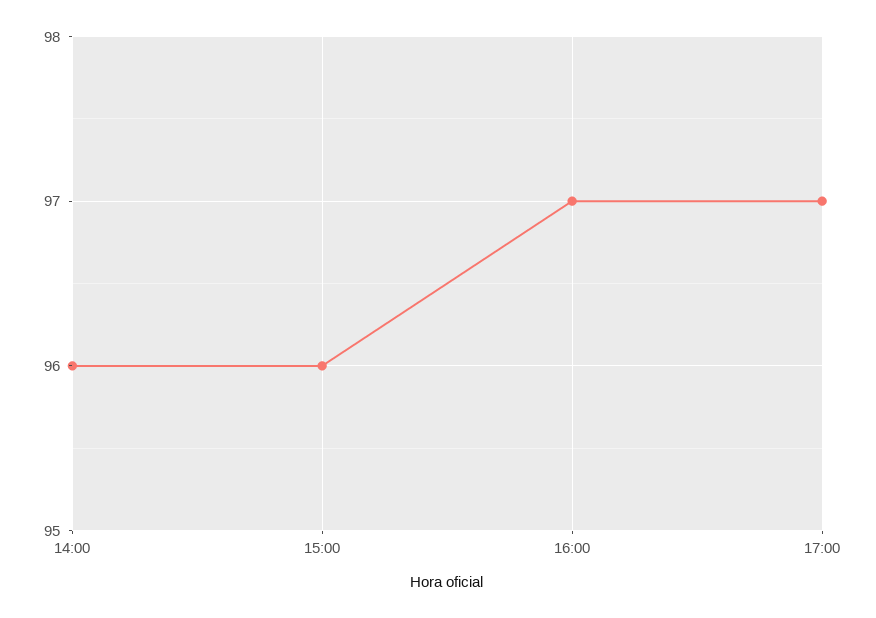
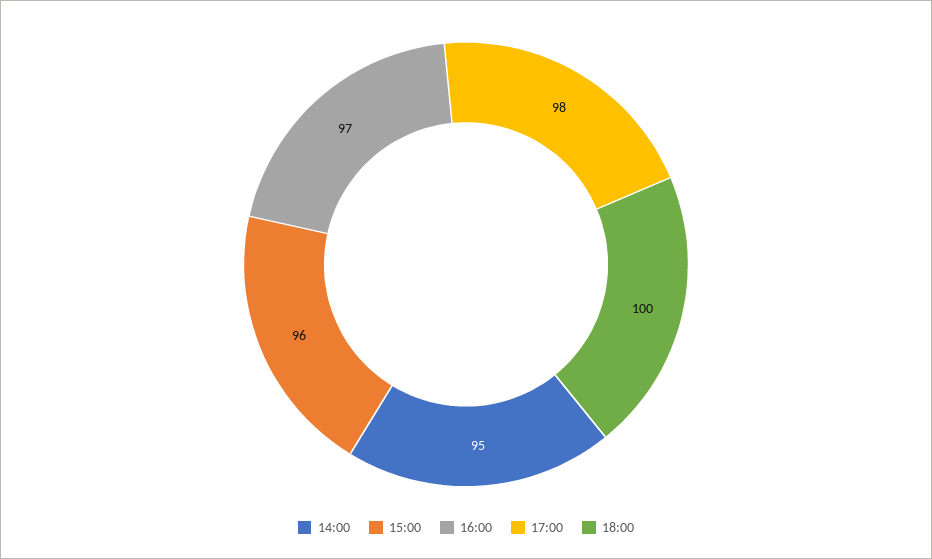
14:00: 96 -> 95
17:00: 97 -> 98
18:00: none -> 100

